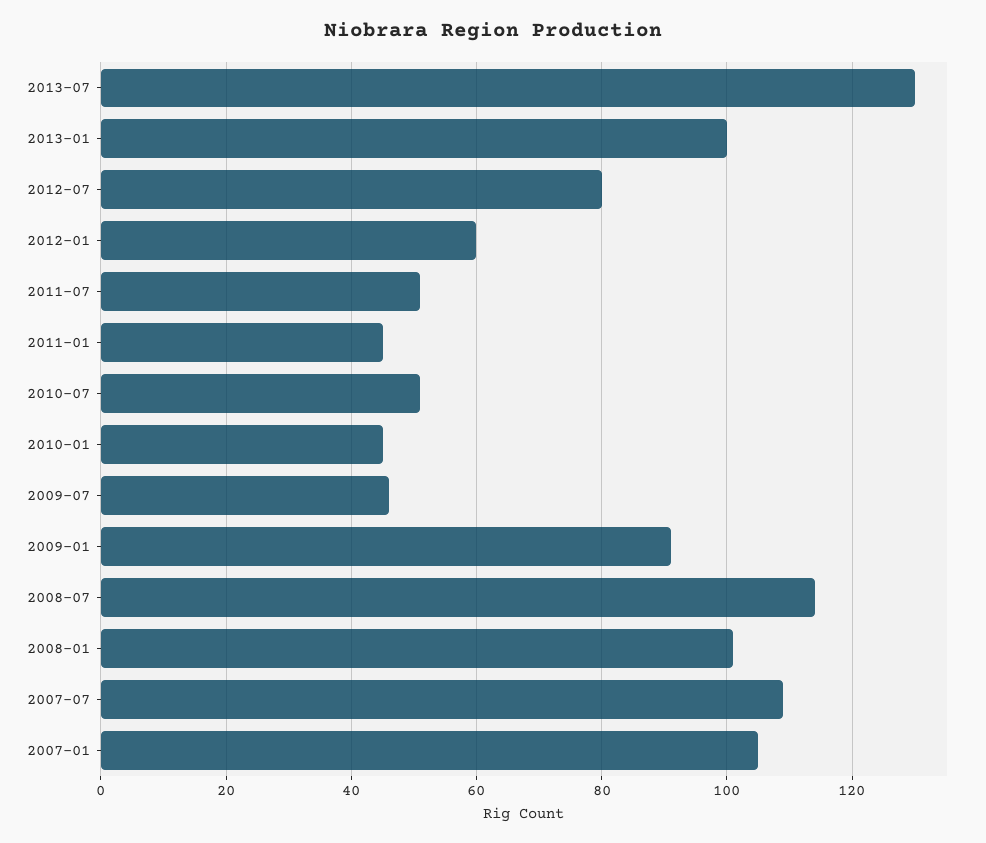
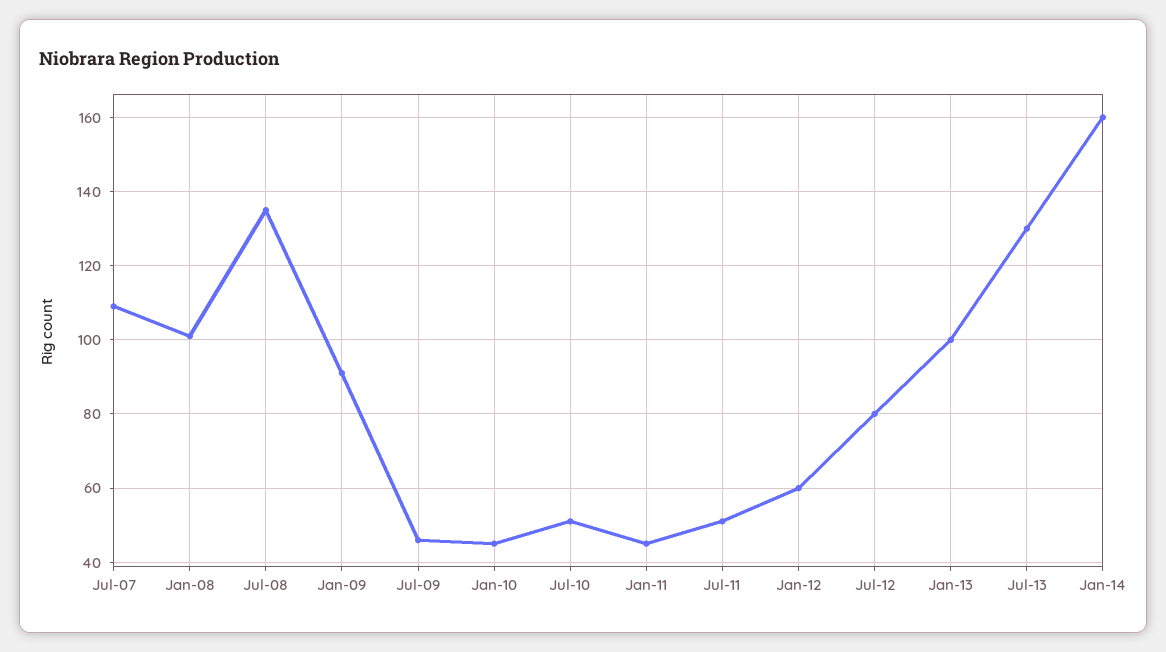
2008-07: 115 -> 135
2007-01: 105 -> none
Jan-14: none -> 160

